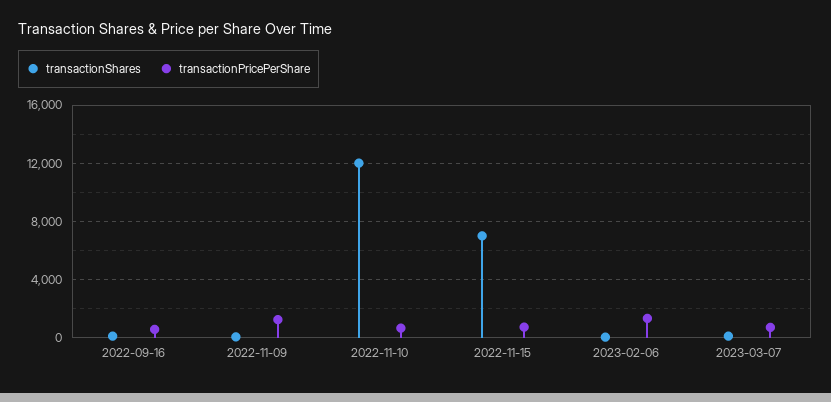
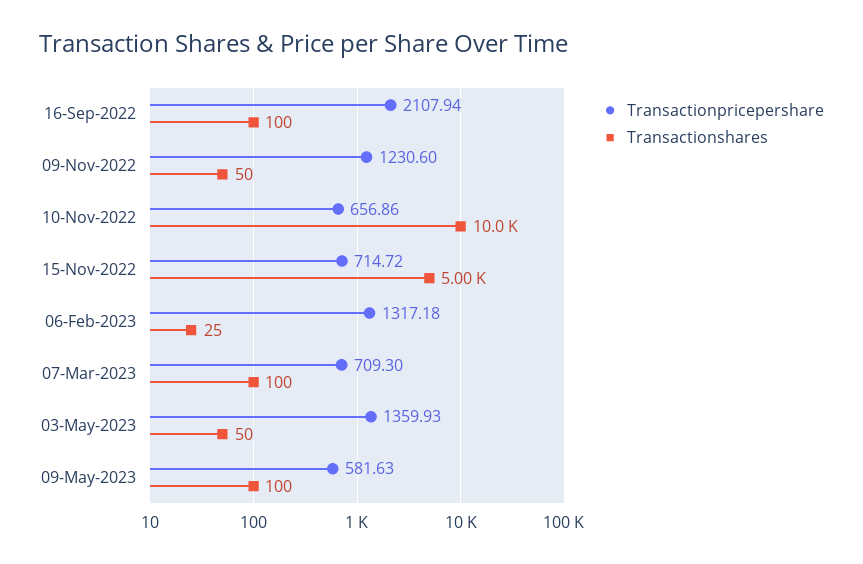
transactionPricePerShare, 2022-09-16: 500 -> 2107.94
transactionShares, 2022-11-10: 12000 -> 10000
transactionShares, 2022-11-15: 7000 -> 5000
transactionPricePerShare, 03-May-2023: none -> 1359.93
transactionShares, 03-May-2023: none -> 50
transactionPricePerShare, 09-May-2023: none -> 581.63
transactionShares, 09-May-2023: none -> 100

